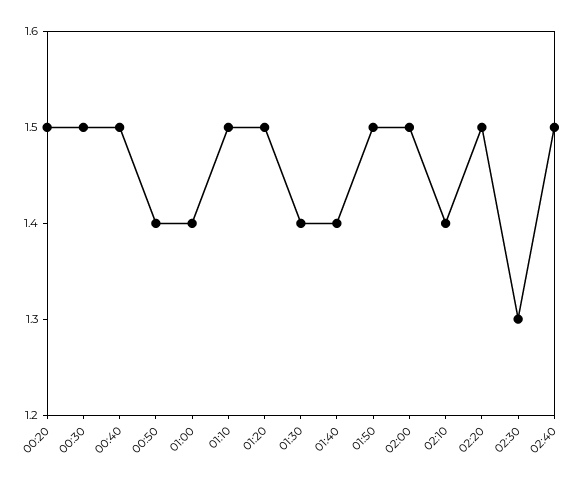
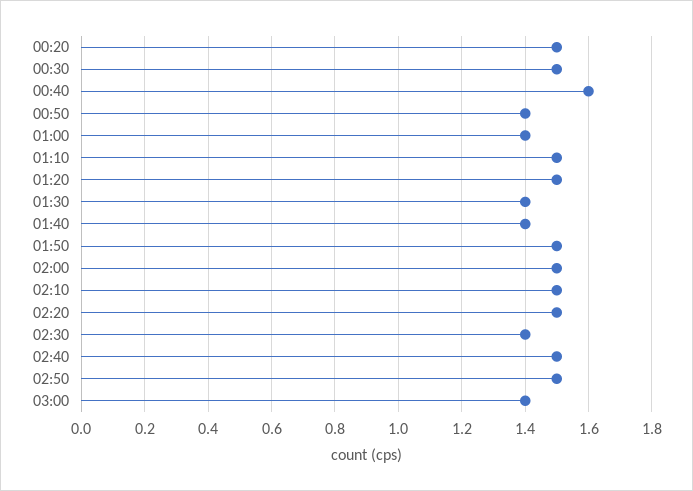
00:40: 1.5 -> 1.6
02:10: 1.4 -> 1.5
02:30: 1.3 -> 1.4
02:50: none -> 1.5
03:00: none -> 1.4

